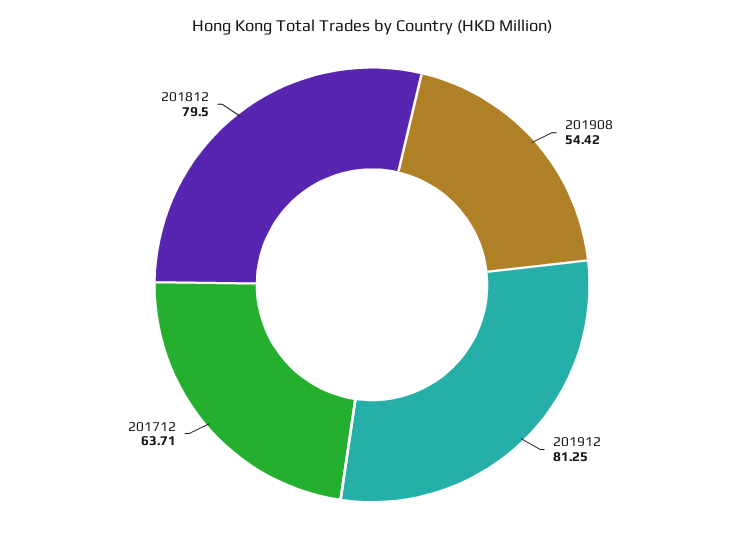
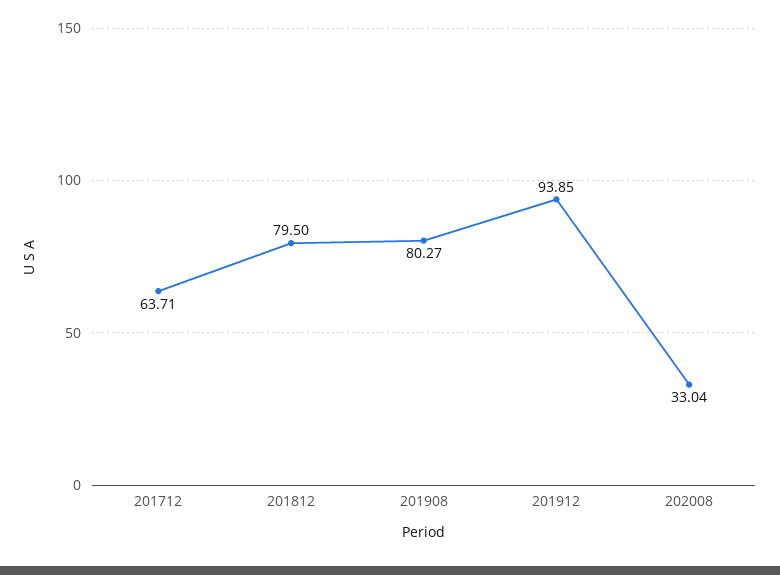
201908: 54.42 -> 80.27
201912: 81.25 -> 93.85
202008: none -> 33.04

